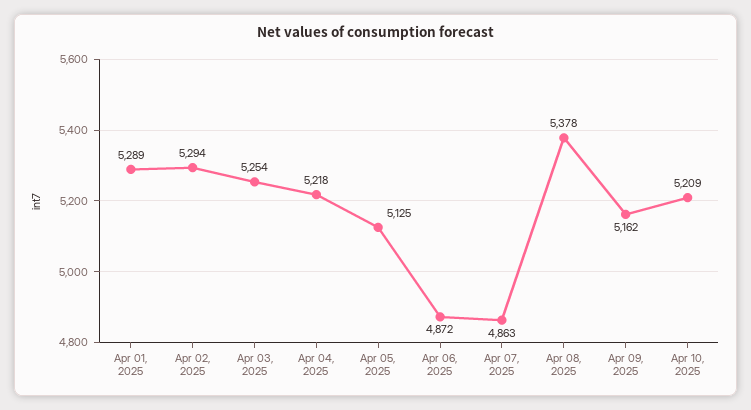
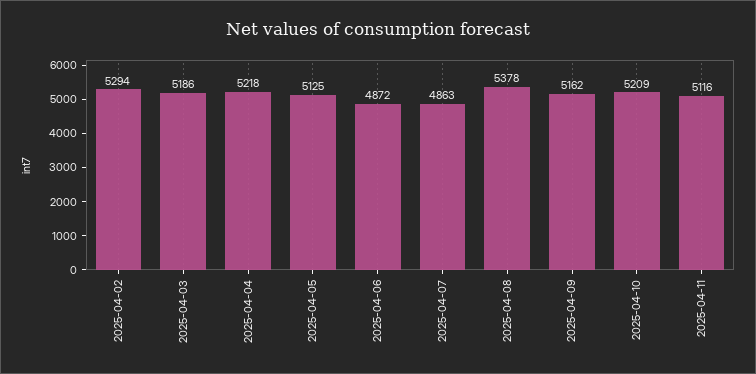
Apr 01, 2025: 5289 -> none
Apr 03, 2025: 5254 -> 5186
2025-04-11: none -> 5116

